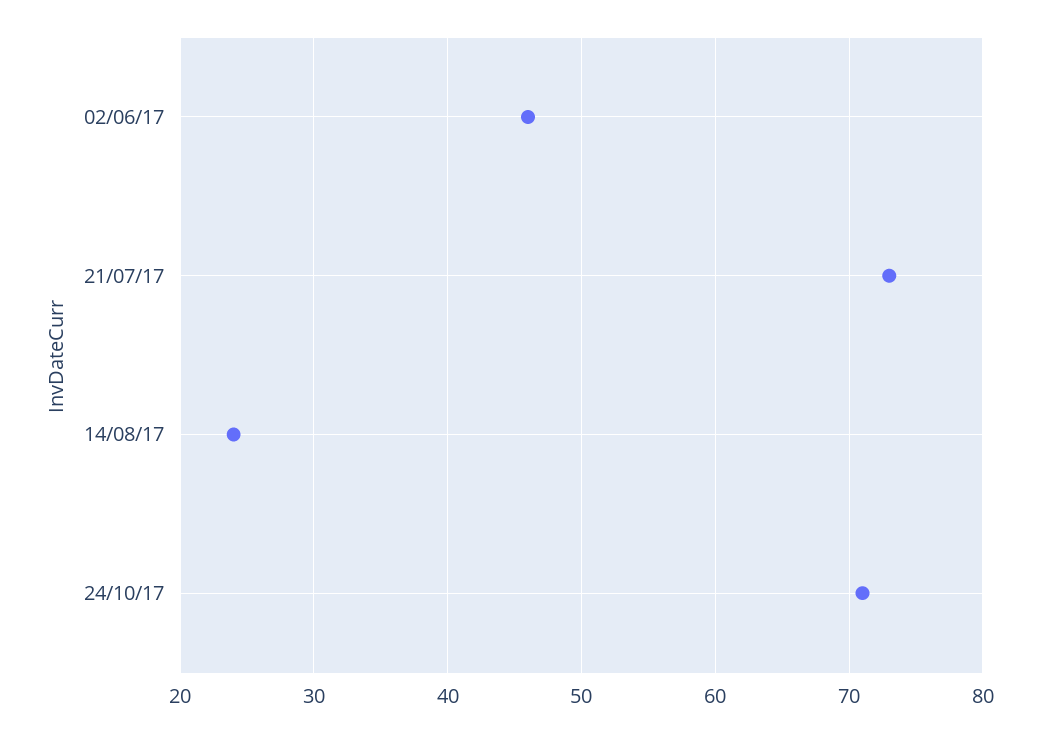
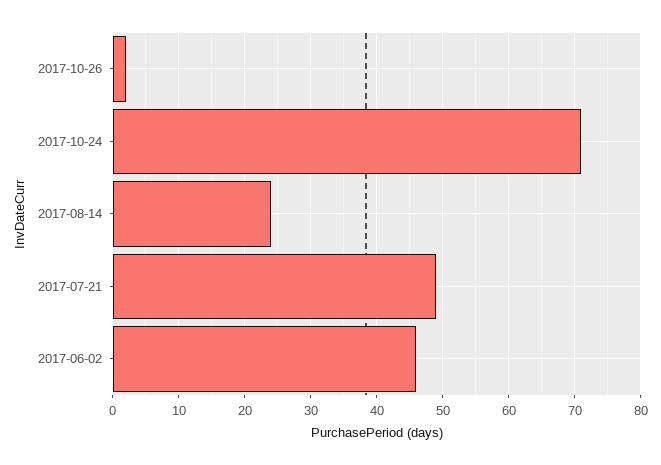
21/07/17: 73 -> 49
2017-10-26: none -> 2

